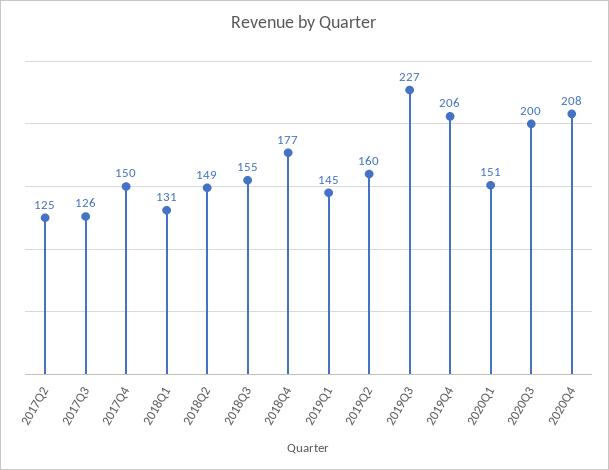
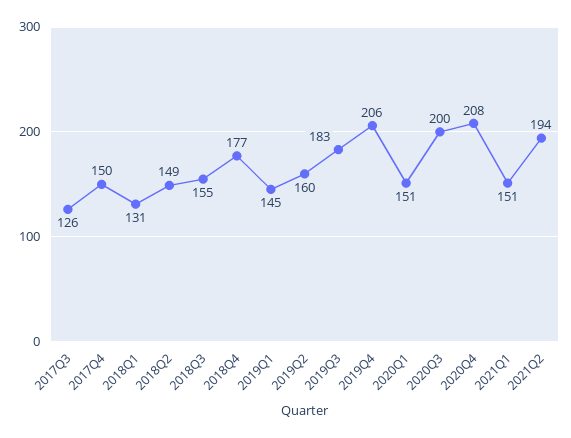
2017Q2: 125 -> none
2019Q3: 227 -> 183
2021Q1: none -> 151
2021Q2: none -> 194

